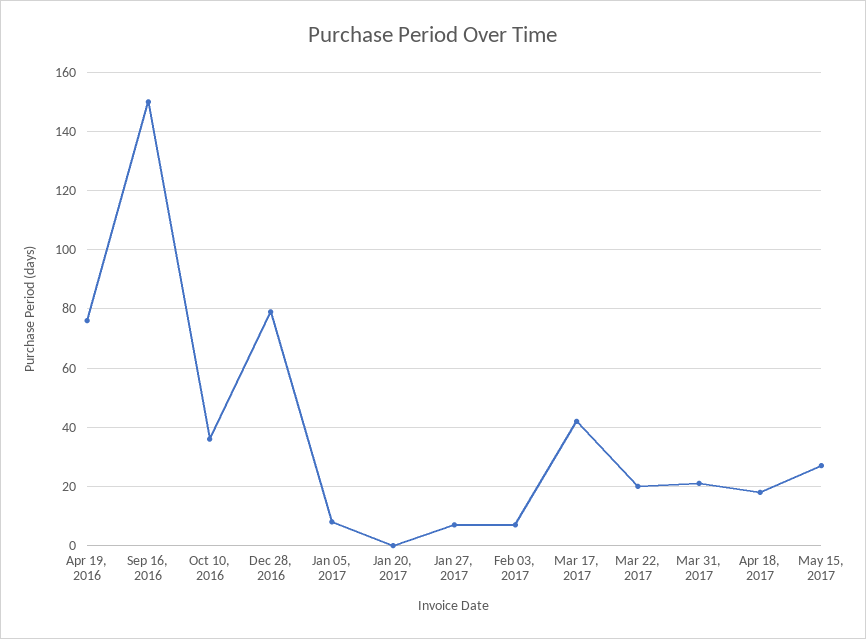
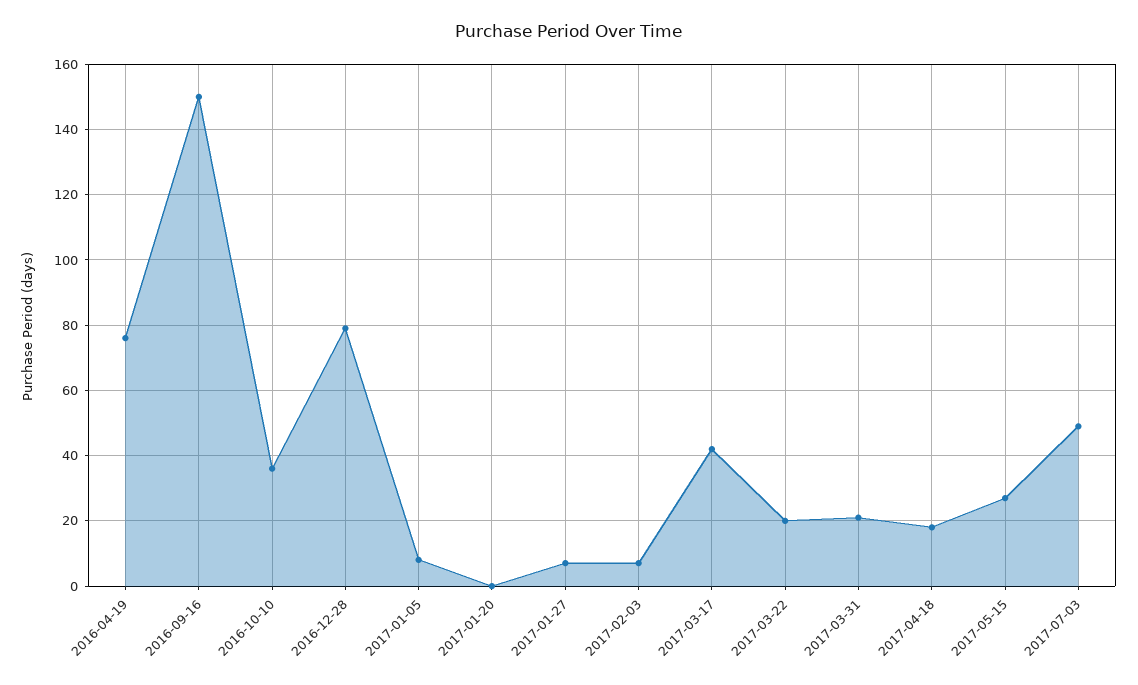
2017-07-03: none -> 50

